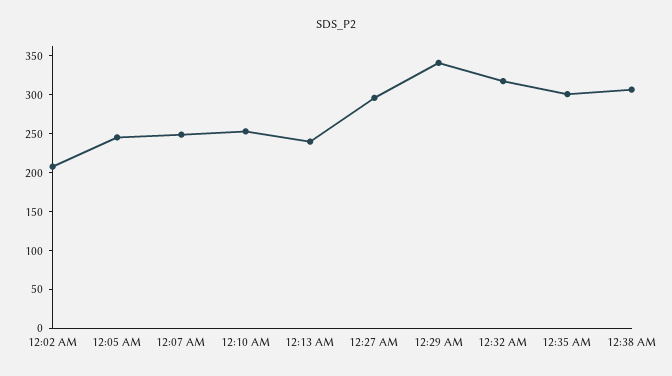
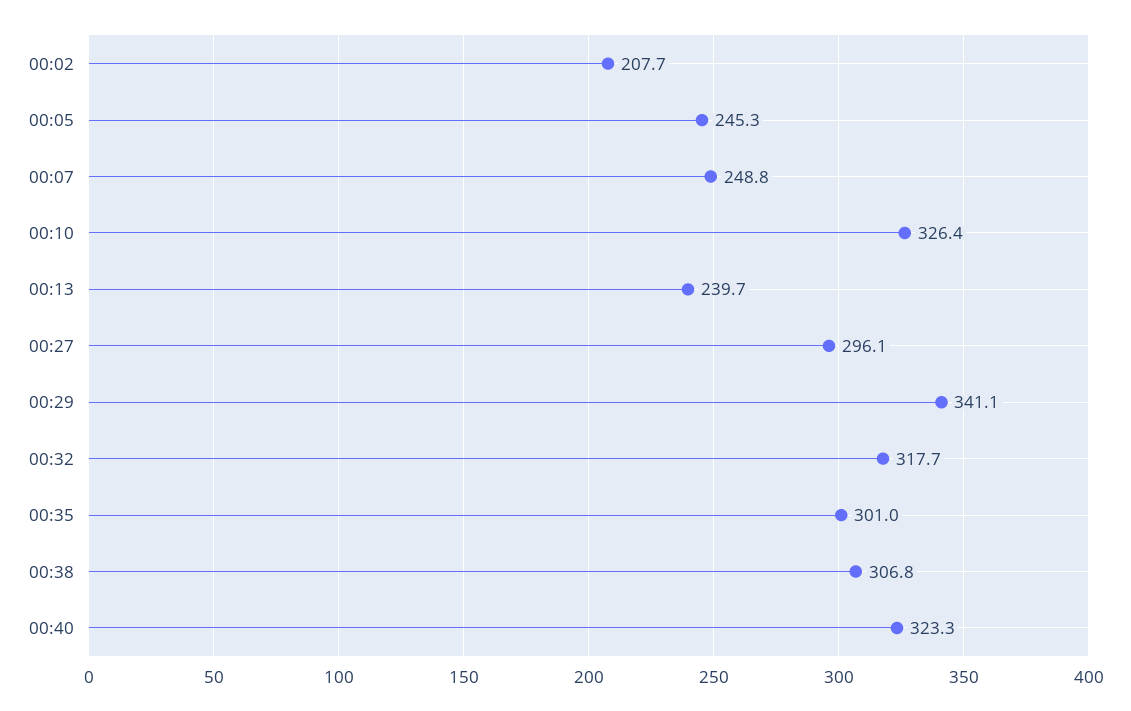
12:10 AM: 250 -> 326.4
00:40: none -> 323.3

